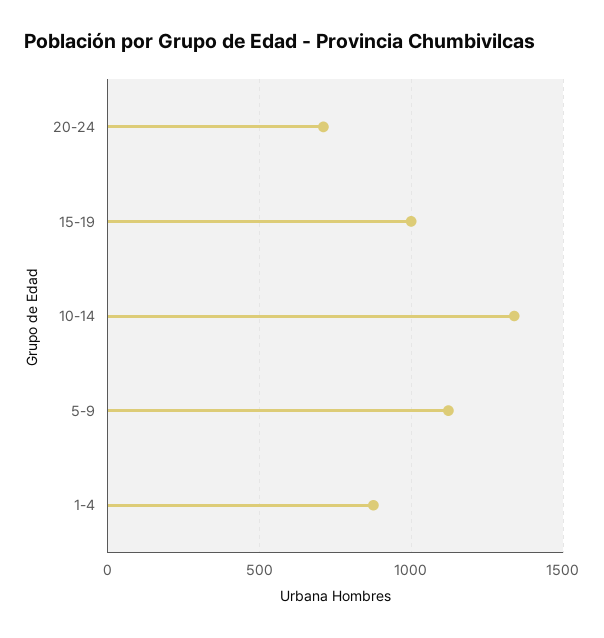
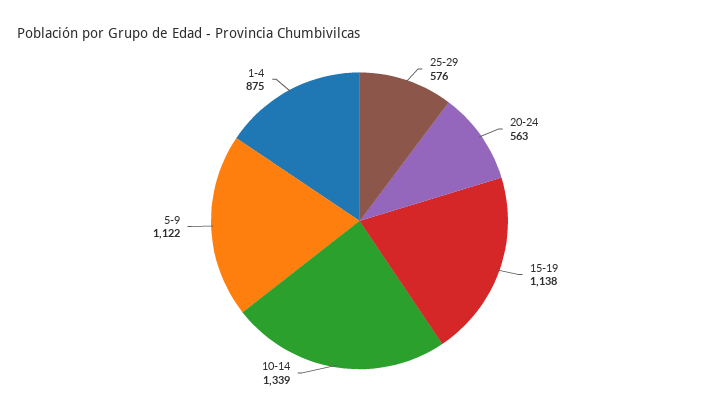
20-24: 700 -> 563
15-19: 1000 -> 1138
25-29: none -> 576

